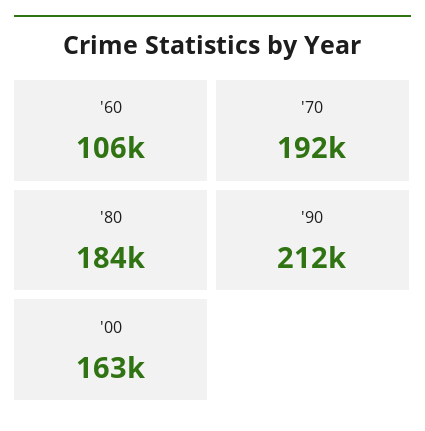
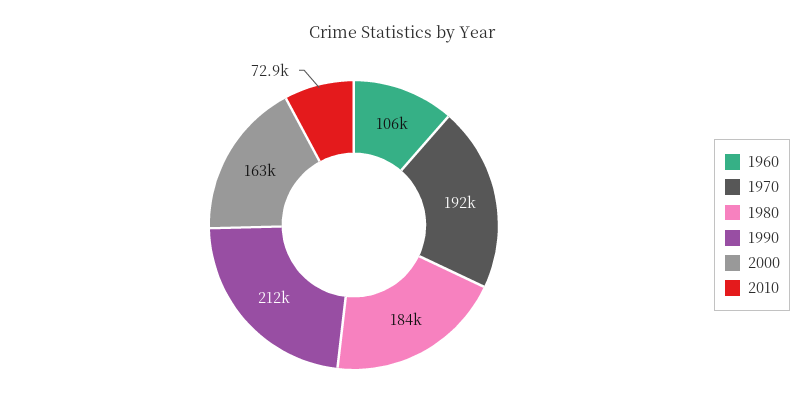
2010: none -> 72900

